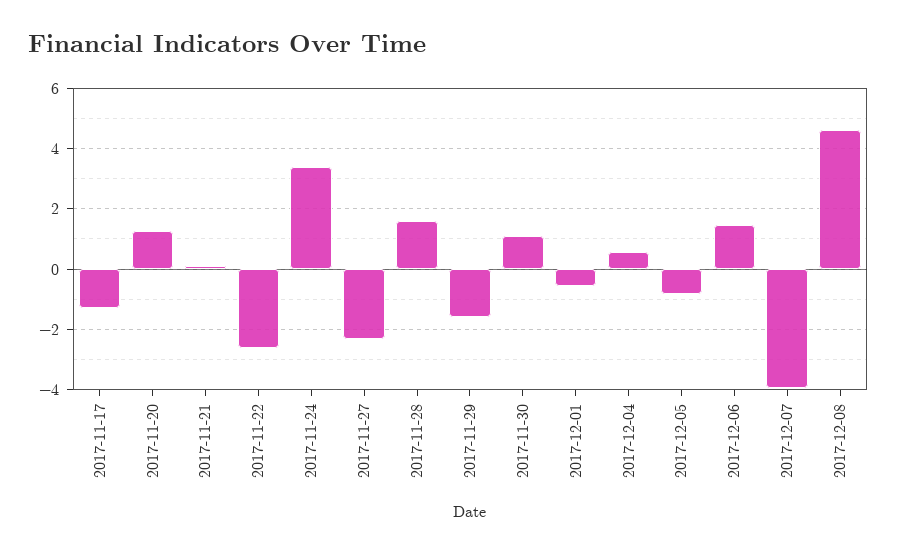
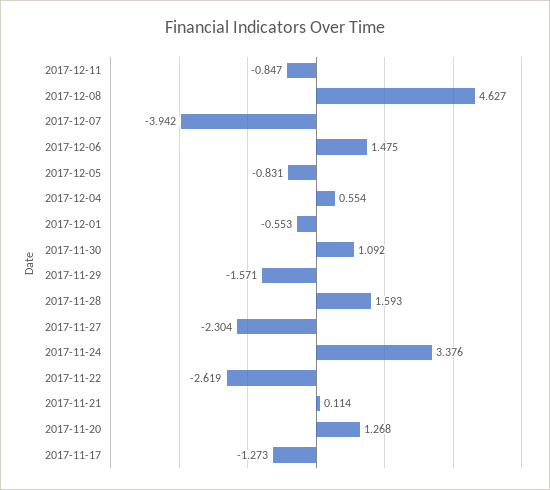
2017-12-11: none -> -0.847

